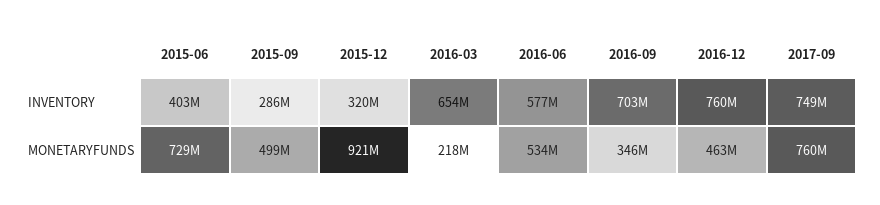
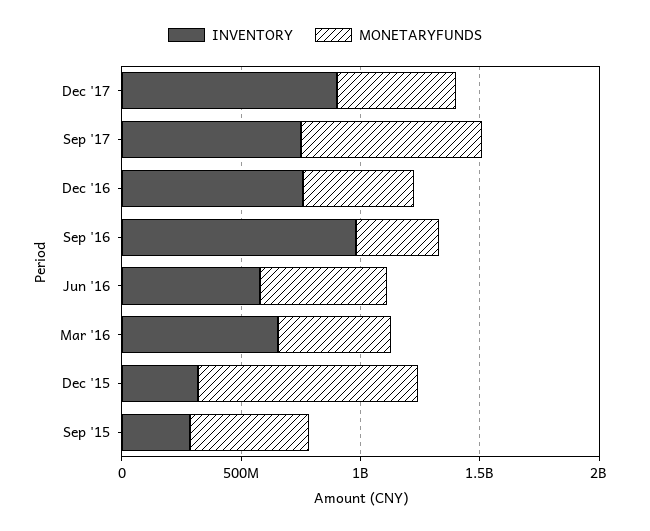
INVENTORY, 2015-06: 403000000 -> none
INVENTORY, 2016-09: 703000000 -> 1000000000
MONETARYFUNDS, 2015-06: 729000000 -> none
MONETARYFUNDS, 2016-03: 218000000 -> 500000000
INVENTORY, Dec '17: none -> 900000000
MONETARYFUNDS, Dec '17: none -> 500000000

